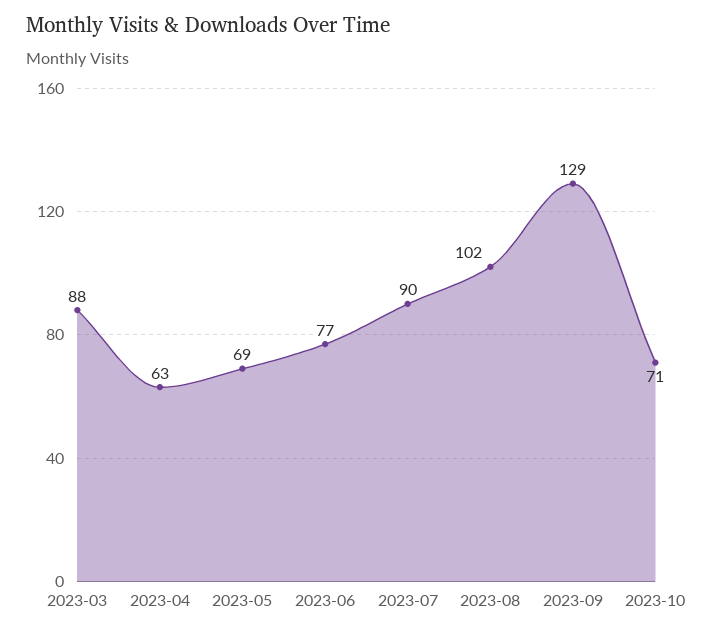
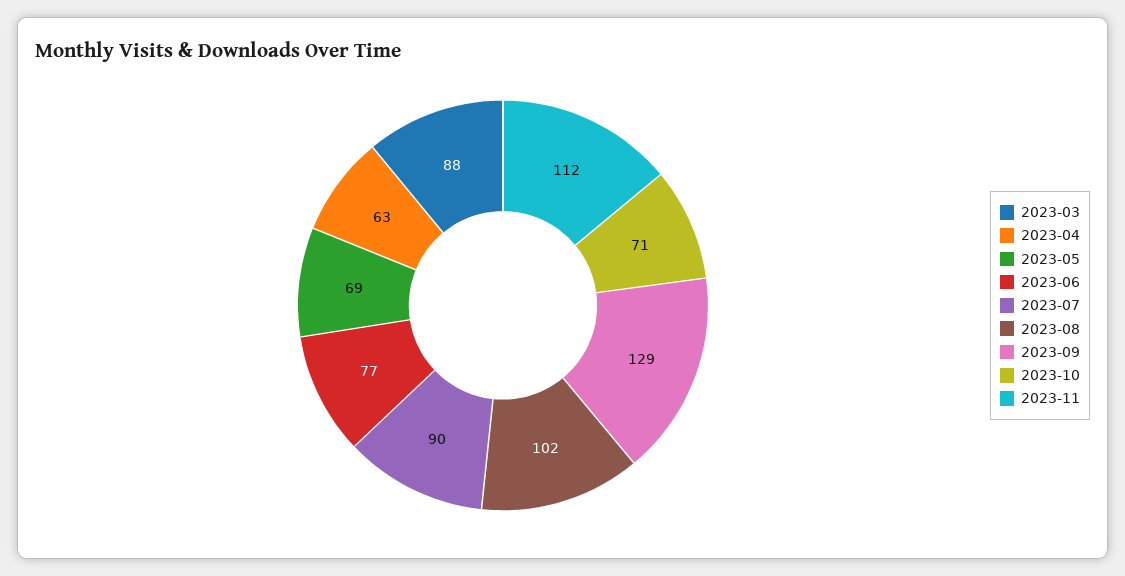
2023-11: none -> 112

